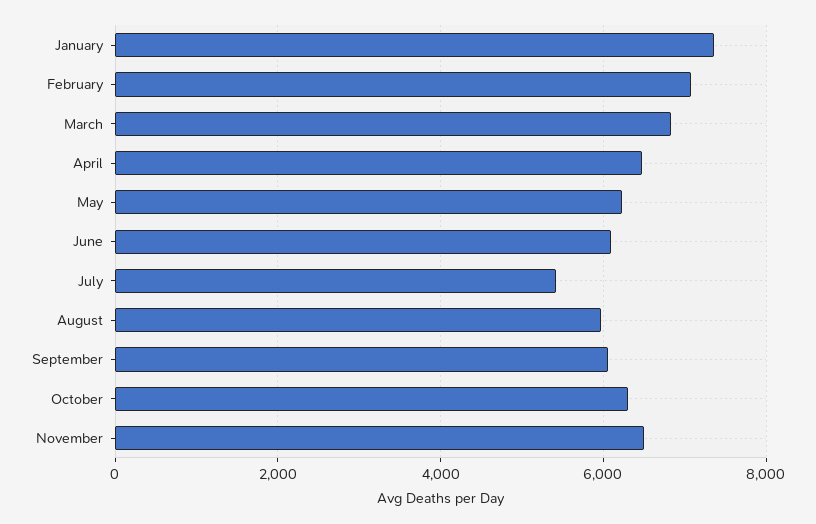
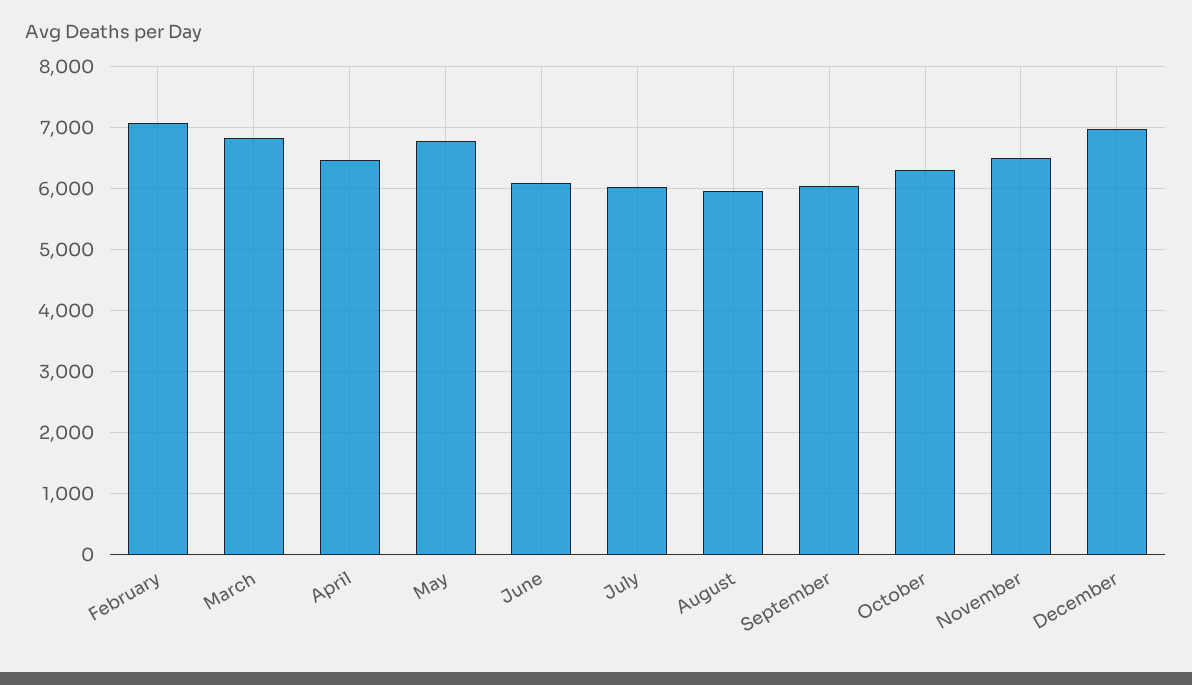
January: 7400 -> none
May: 6200 -> 6800
July: 5400 -> 6000
December: none -> 7000

